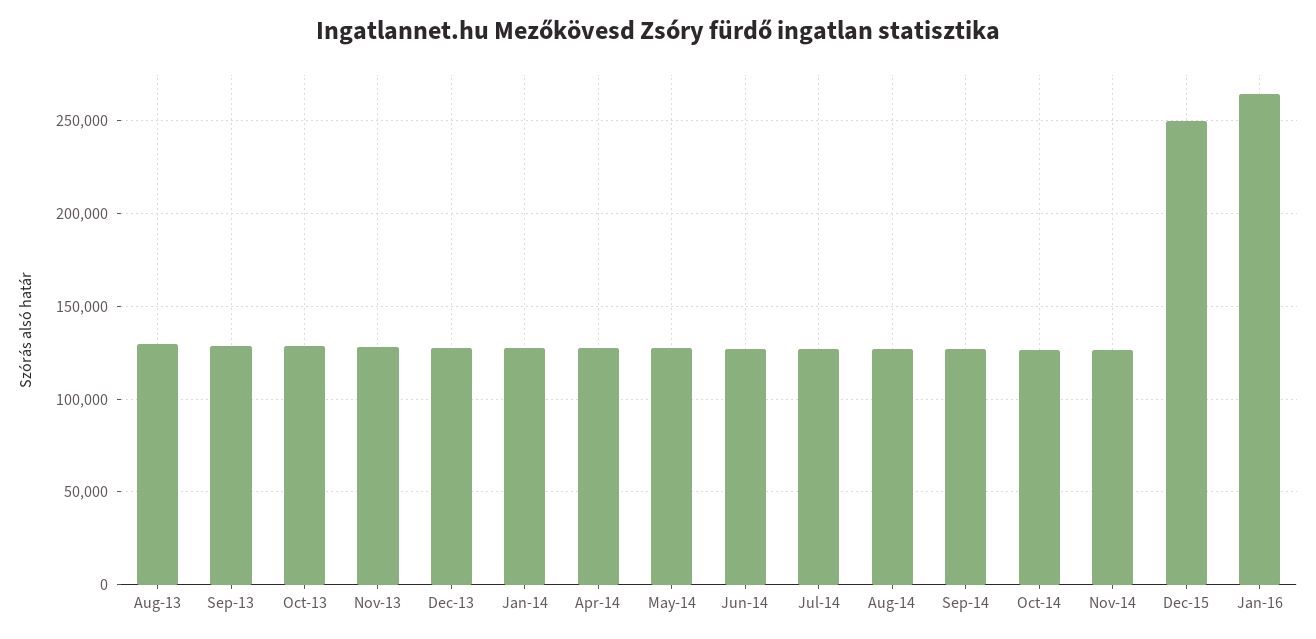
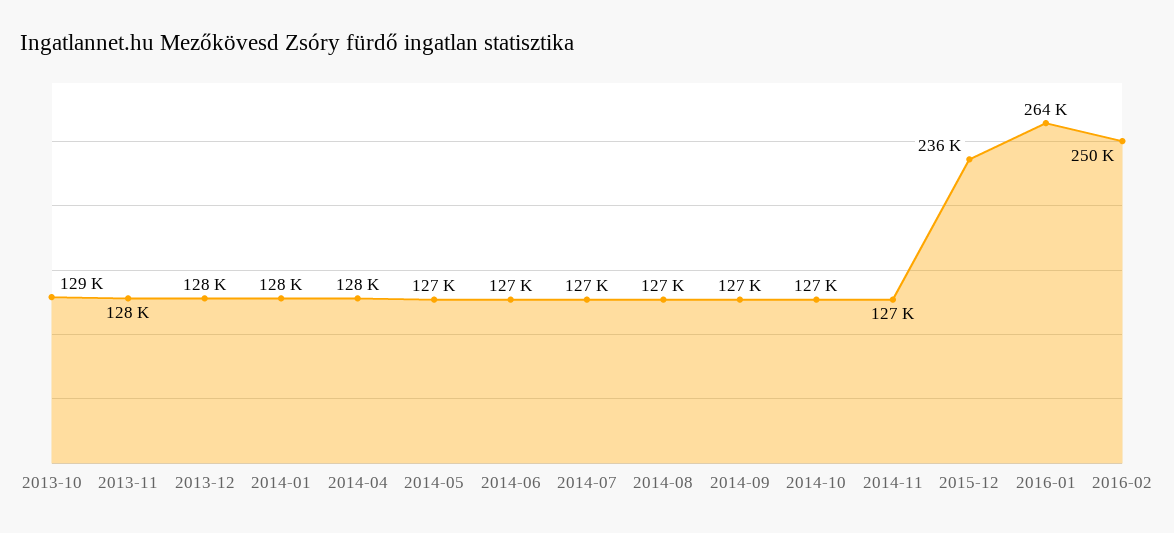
Aug-13: 130000 -> none
Sep-13: 130000 -> none
Dec-15: 250000 -> 236000
2016-02: none -> 250000

